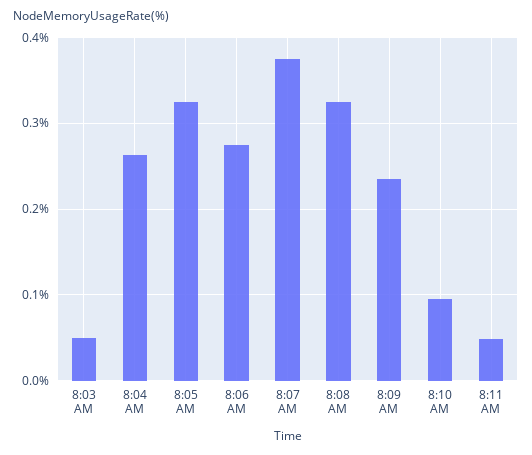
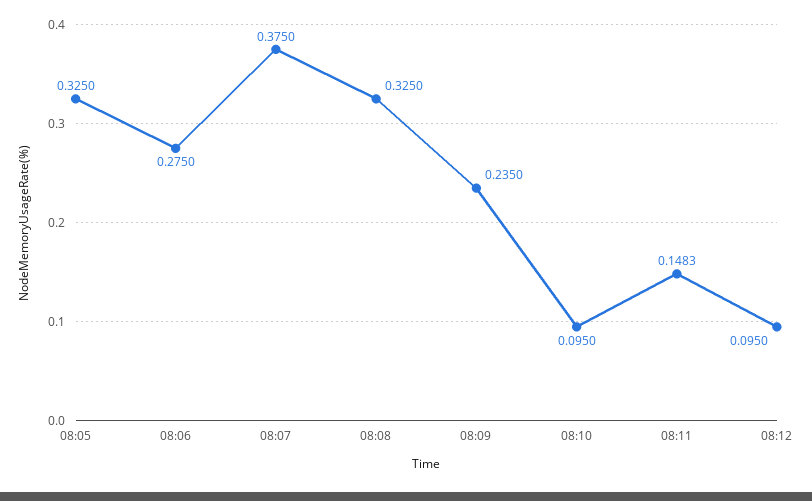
8:03 AM: 0.05 -> none
8:04 AM: 0.26 -> none
8:11 AM: 0.05 -> 0.1483
08:12: none -> 0.095

